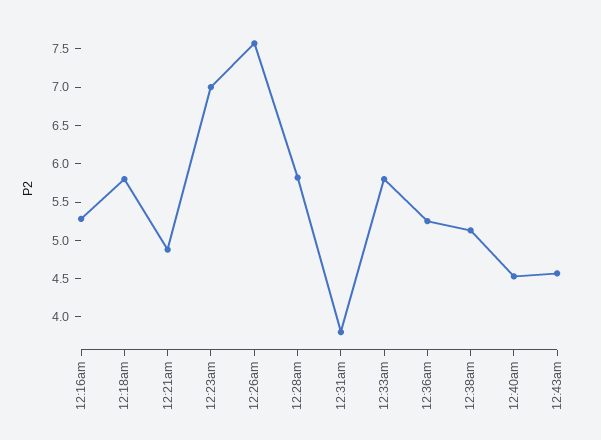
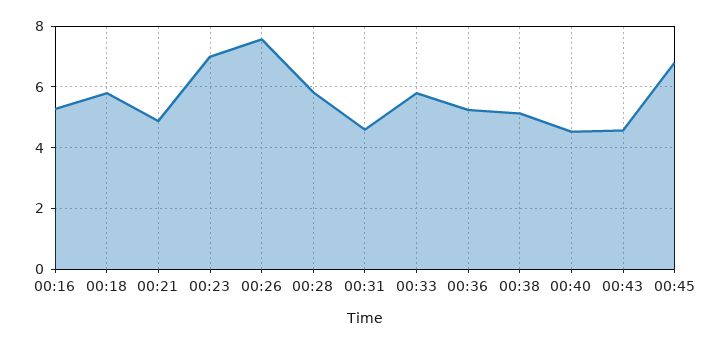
12:31am: 3.75 -> 4.6
00:45: none -> 6.8

